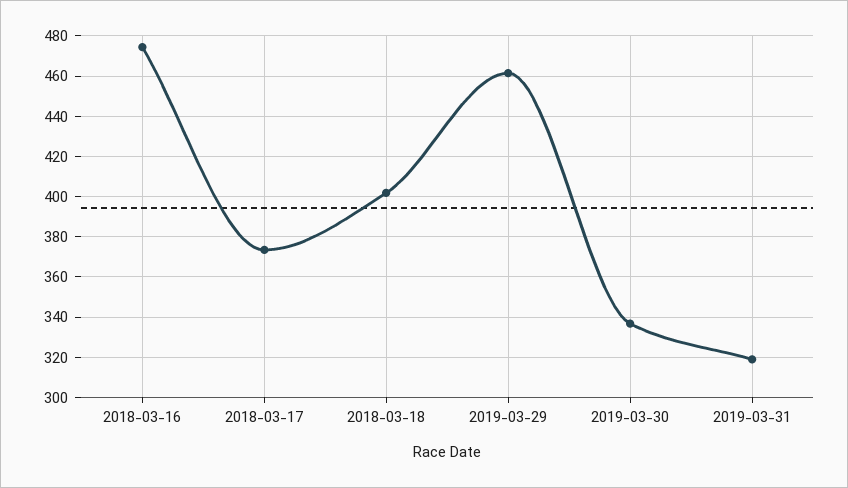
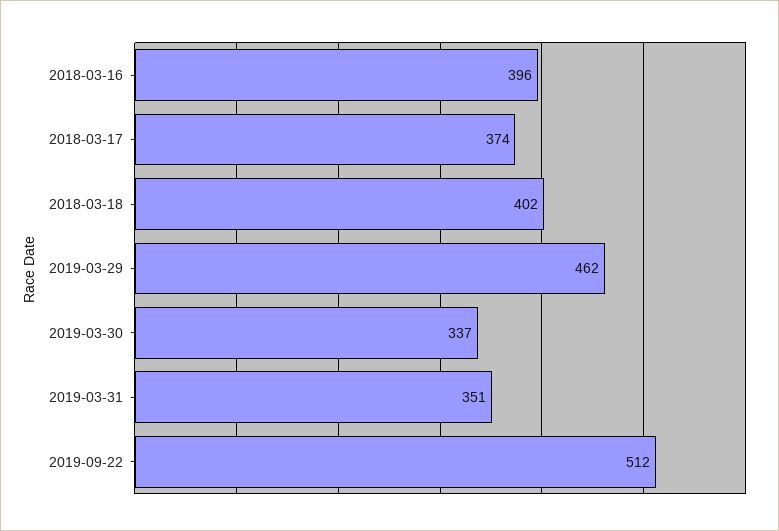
2018-03-16: 475 -> 396
2019-03-31: 320 -> 351
2019-09-22: none -> 512

